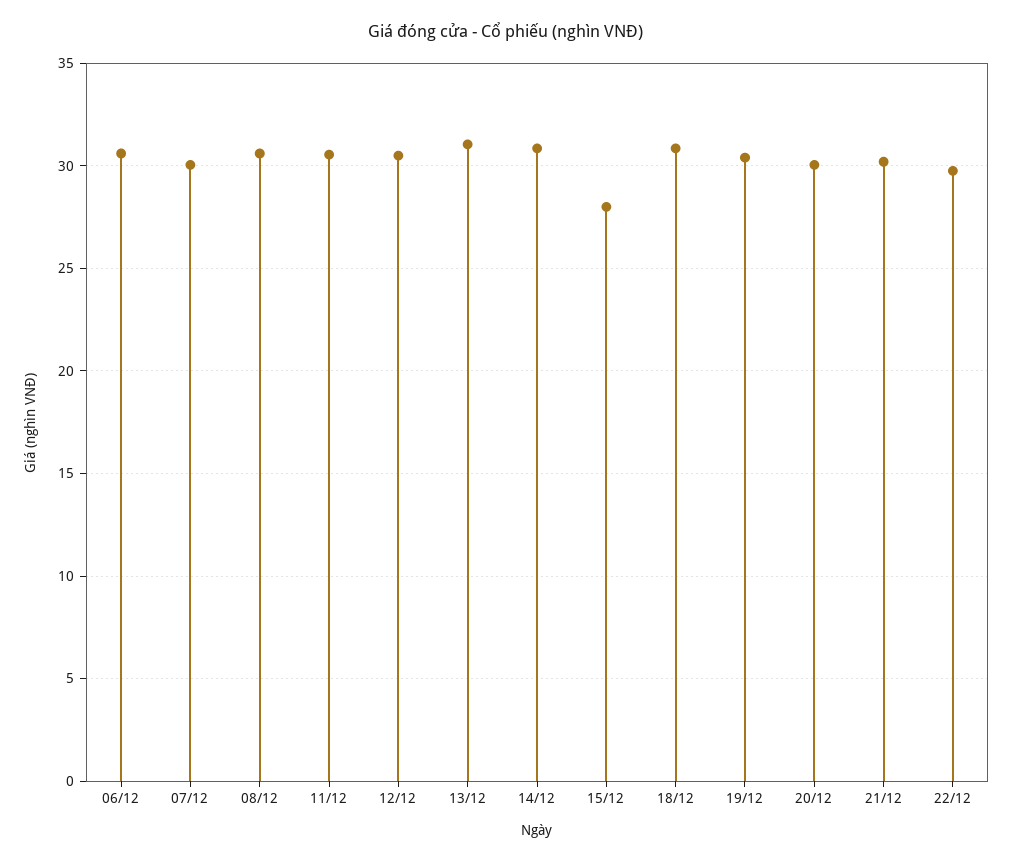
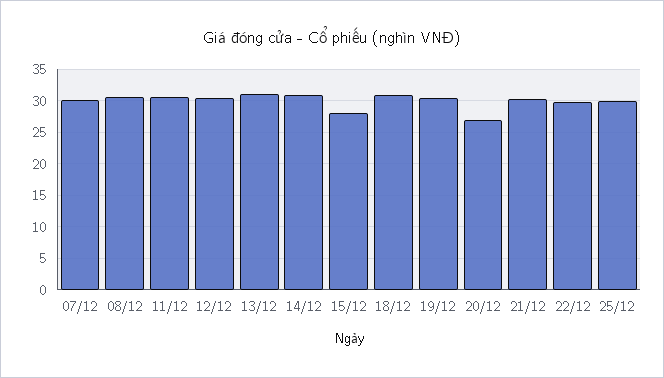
06/12: 30.5 -> none
20/12: 30 -> 27
25/12: none -> 30

